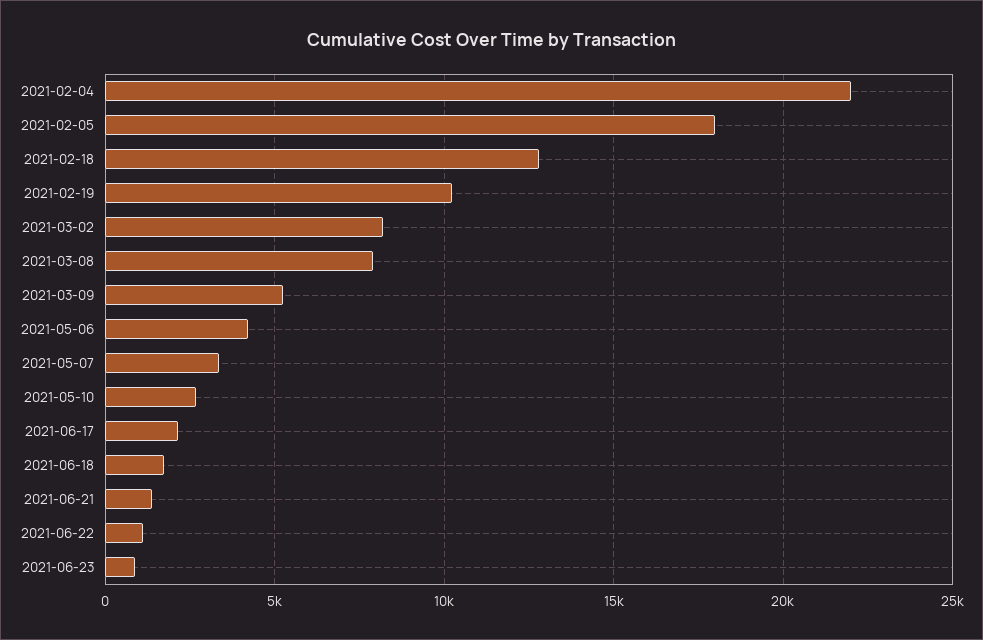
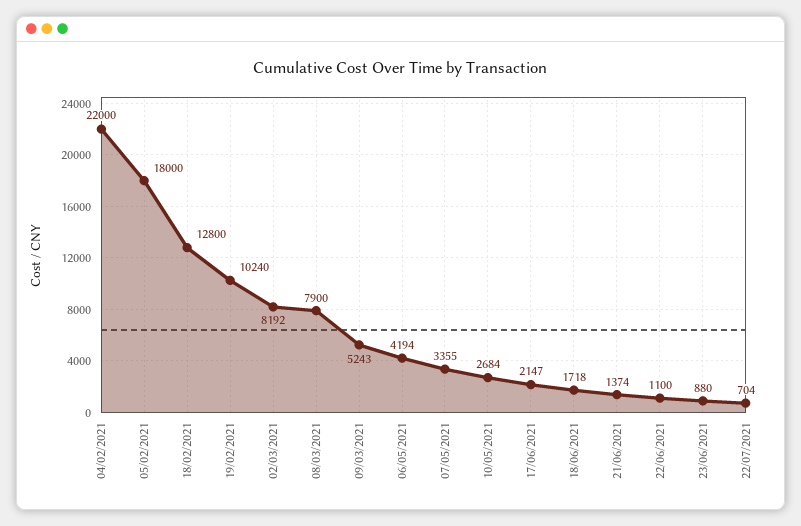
22/07/2021: none -> 704

